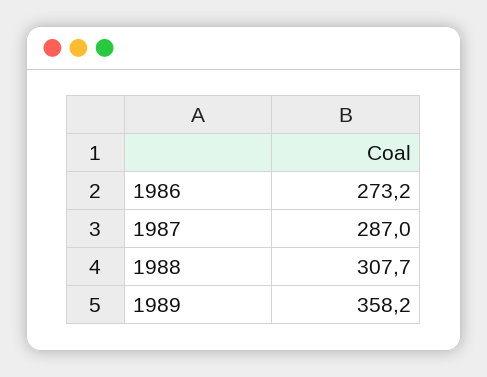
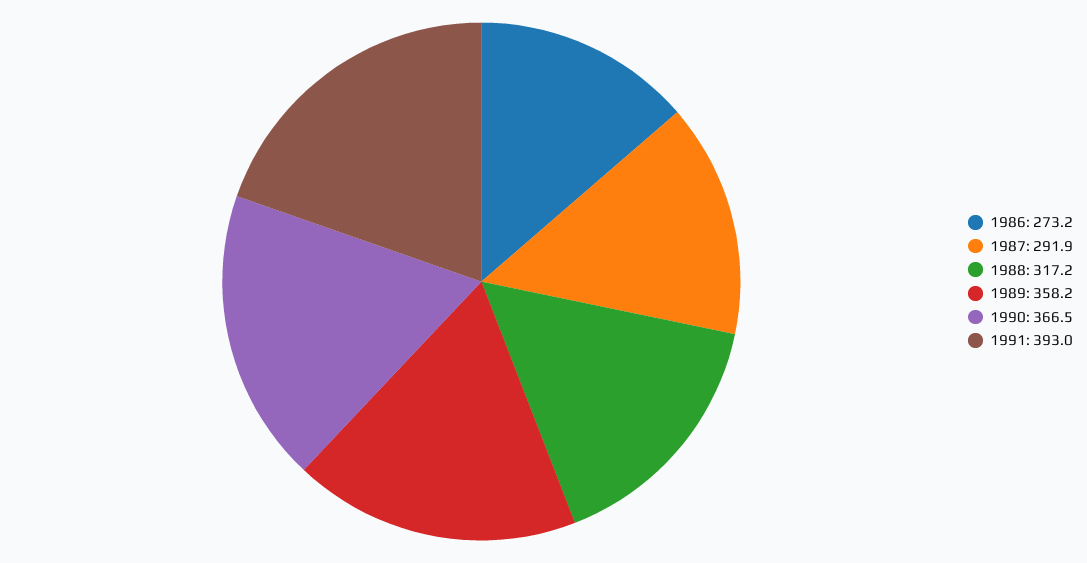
1987: 287 -> 291.9
1988: 307.7 -> 317.2
1990: none -> 366.5
1991: none -> 393

